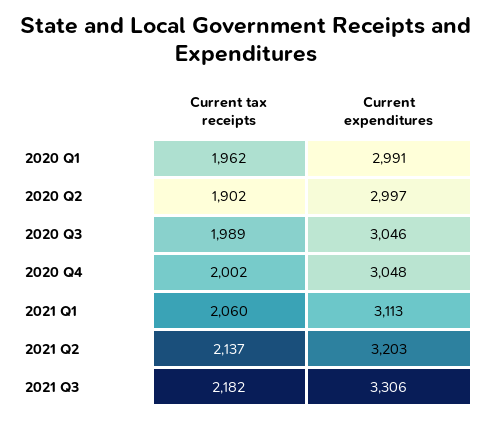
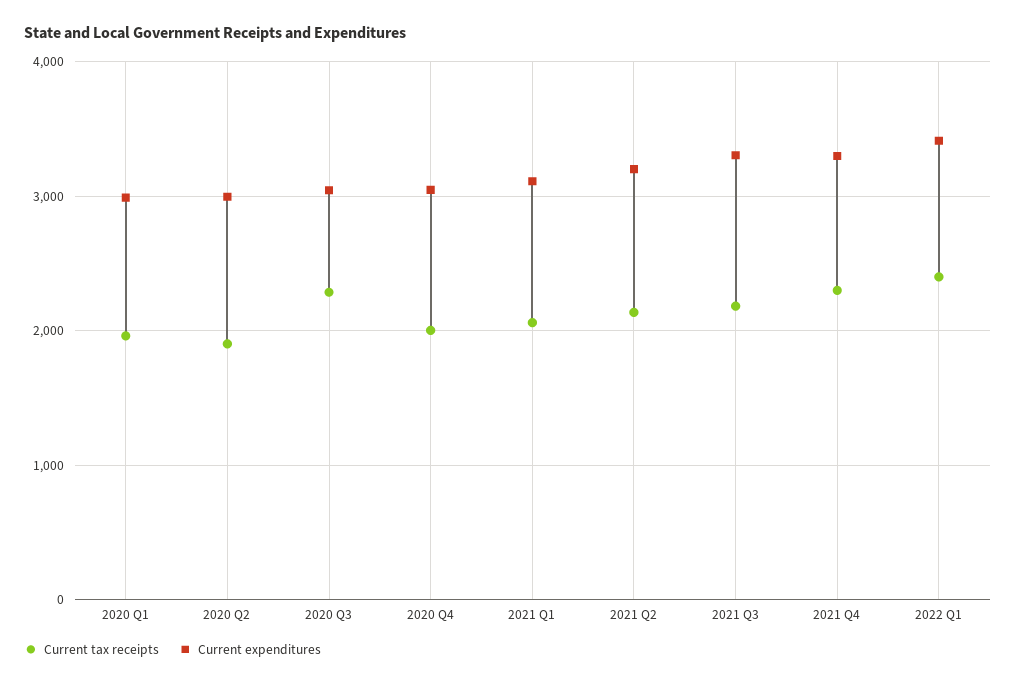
Current tax receipts, 2020 Q3: 1989 -> 2300
Current tax receipts, 2021 Q4: none -> 2300
Current expenditures, 2021 Q4: none -> 3300
Current tax receipts, 2022 Q1: none -> 2400
Current expenditures, 2022 Q1: none -> 3400

